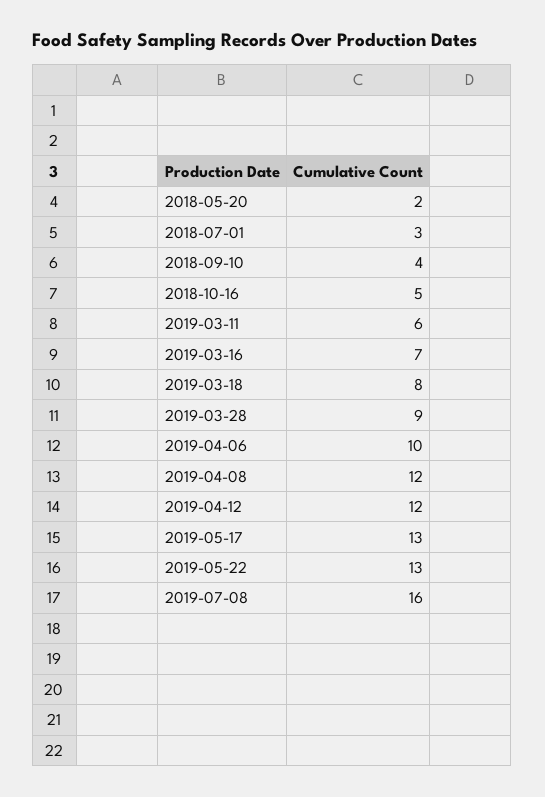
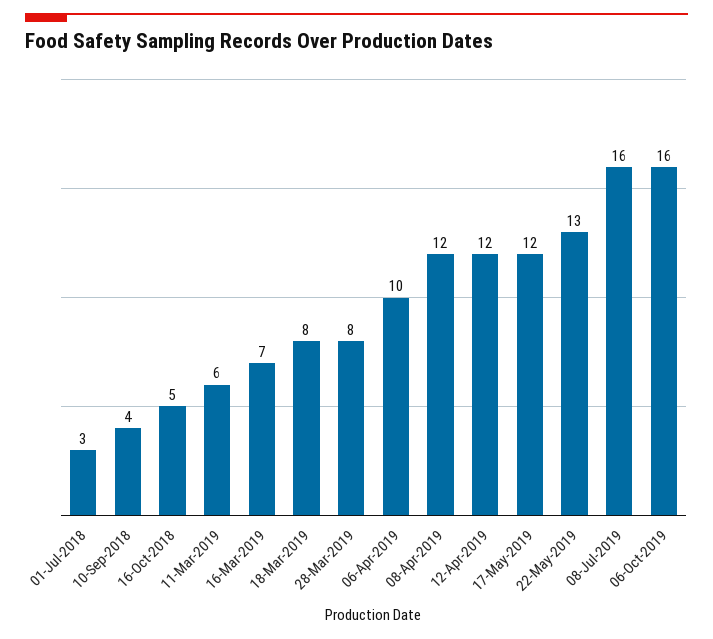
2018-05-20: 2 -> none
2019-03-28: 9 -> 8
2019-05-17: 13 -> 12
06-Oct-2019: none -> 16

